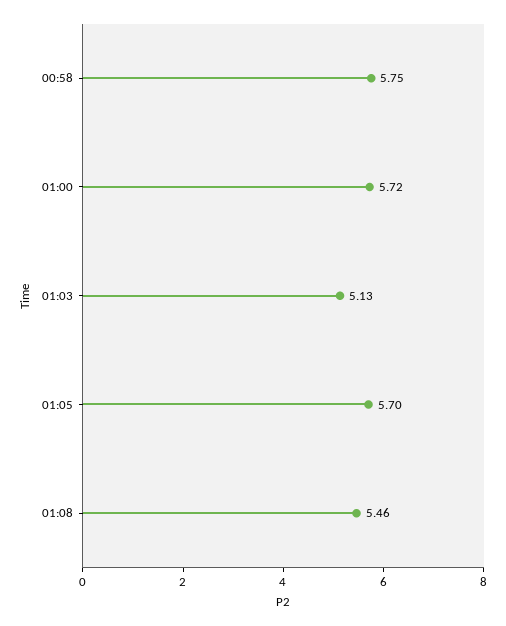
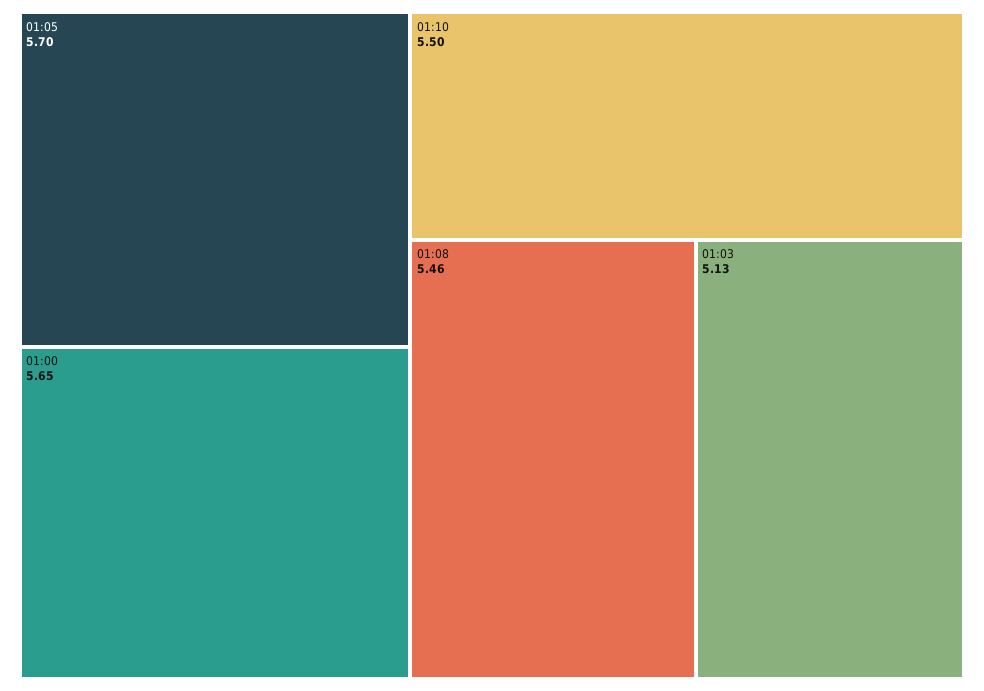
00:58: 5.75 -> none
01:00: 5.72 -> 5.65
01:10: none -> 5.5

